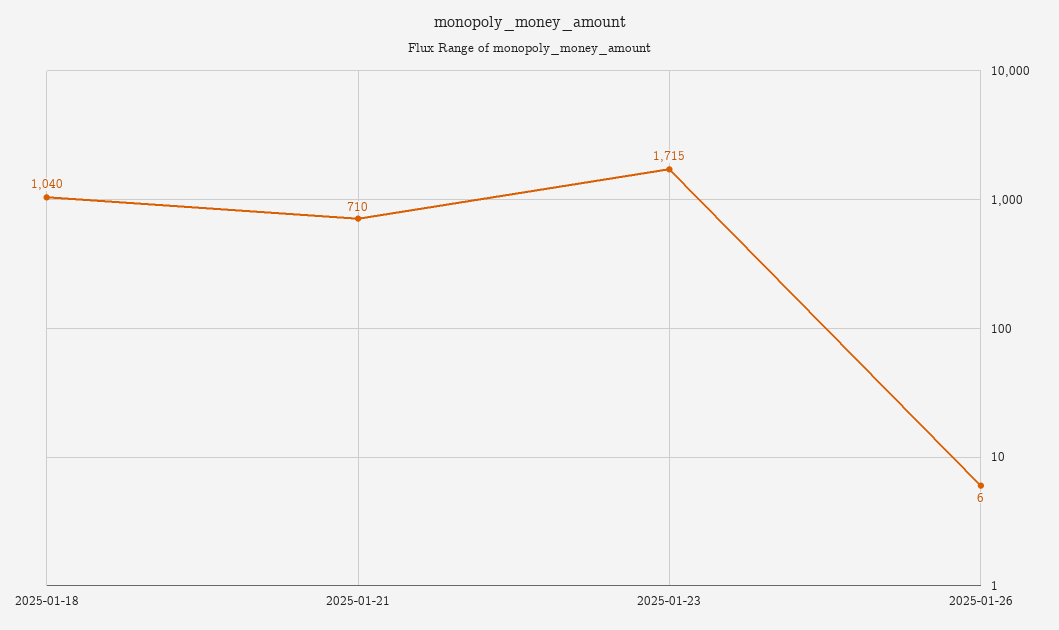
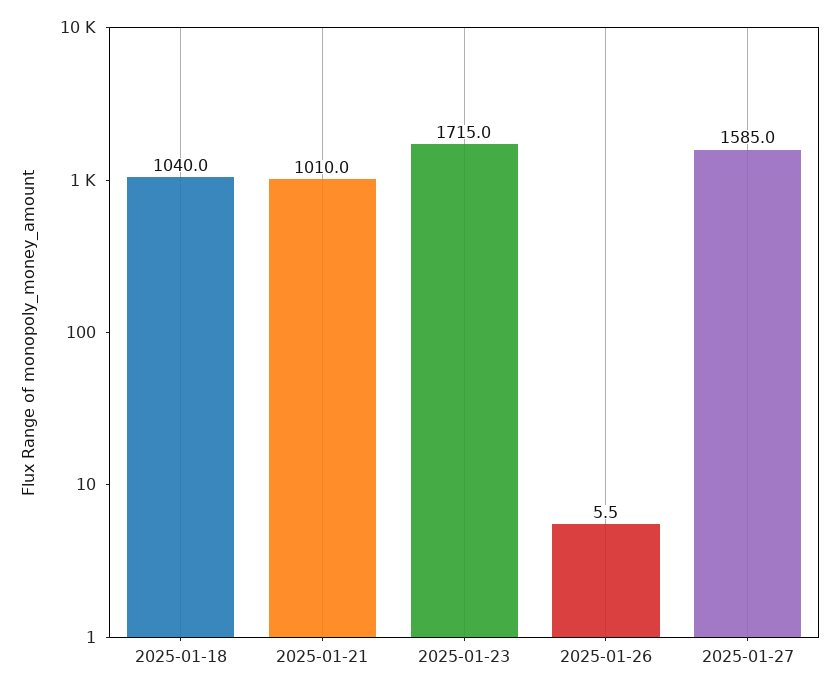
2025-01-21: 710 -> 1010
2025-01-27: none -> 1585

